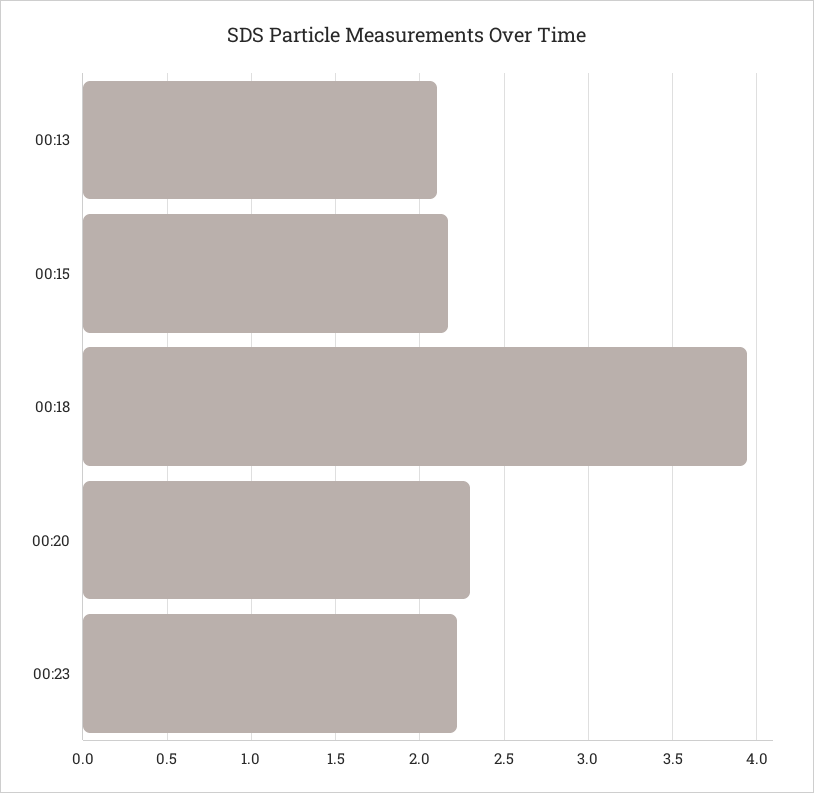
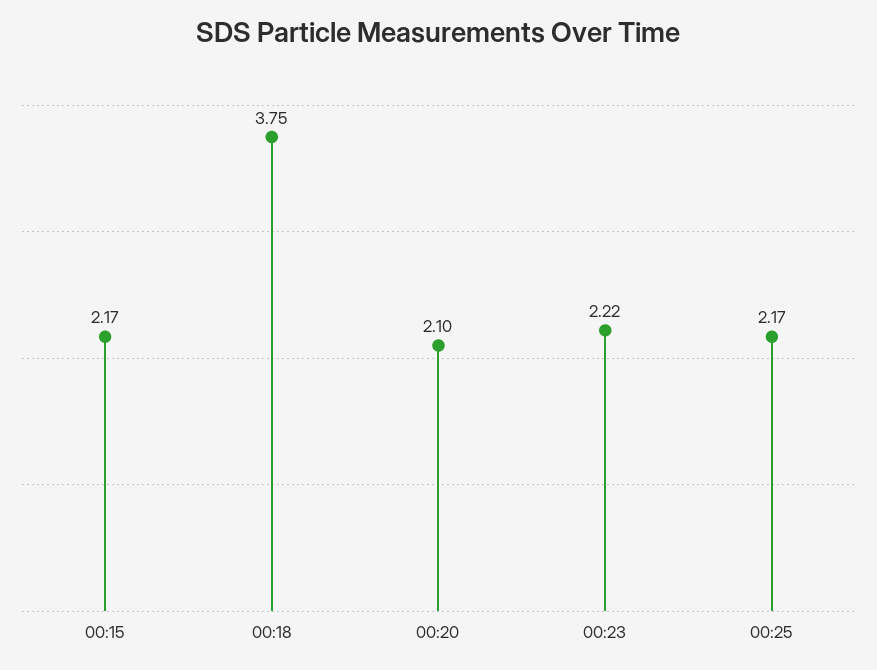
00:13: 2.1 -> none
00:18: 3.95 -> 3.75
00:20: 2.3 -> 2.1
00:25: none -> 2.17

